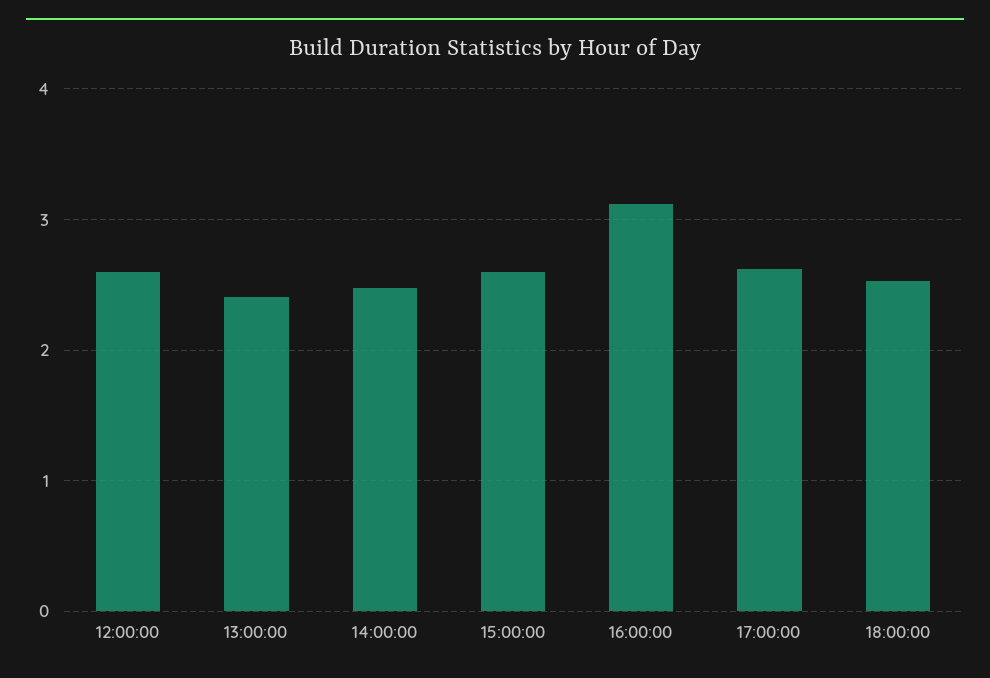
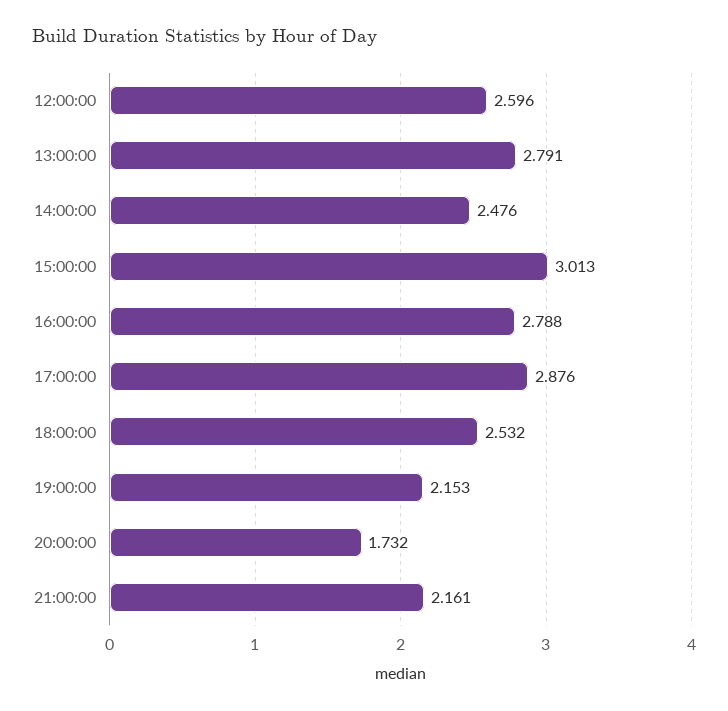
13:00:00: 2.4 -> 2.791
15:00:00: 2.6 -> 3.013
16:00:00: 3.1 -> 2.788
17:00:00: 2.6 -> 2.876
19:00:00: none -> 2.153
20:00:00: none -> 1.732
21:00:00: none -> 2.161

